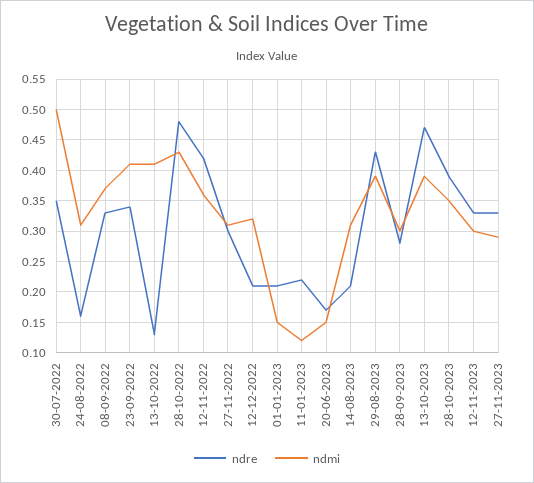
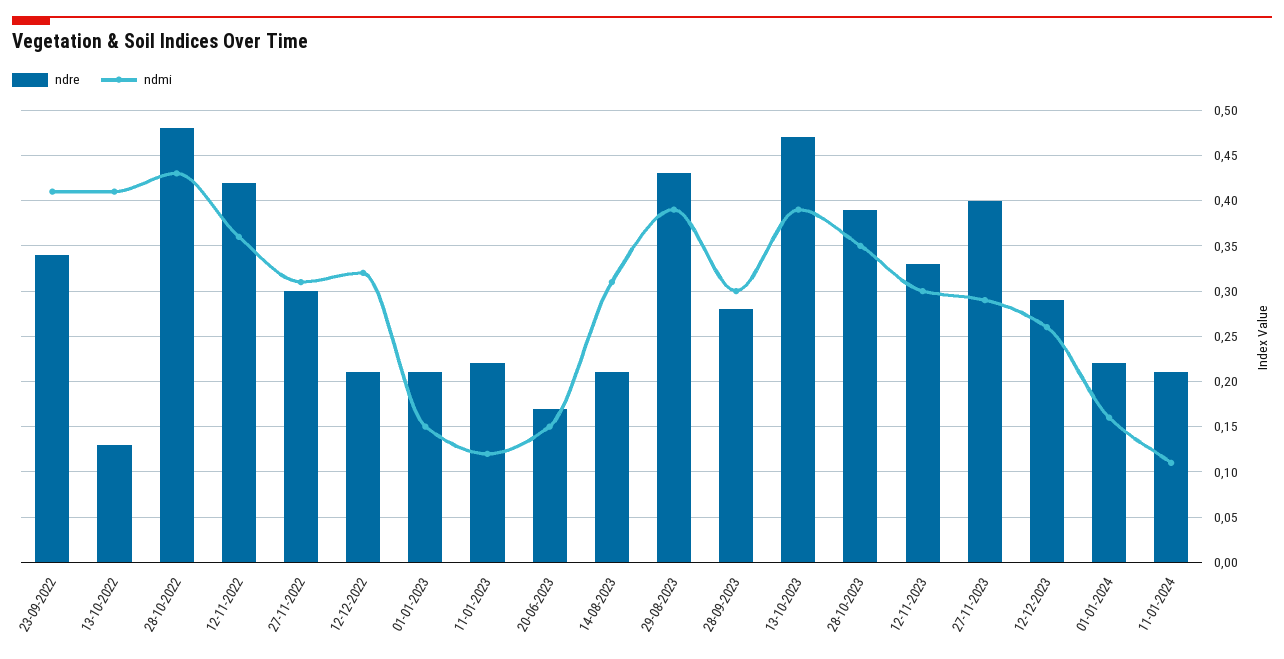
ndre, 30-07-2022: 0.35 -> none
ndmi, 30-07-2022: 0.5 -> none
ndre, 24-08-2022: 0.16 -> none
ndmi, 24-08-2022: 0.31 -> none
ndre, 08-09-2022: 0.33 -> none
ndmi, 08-09-2022: 0.37 -> none
ndre, 27-11-2023: 0.33 -> 0.4
ndre, 12-12-2023: none -> 0.29
ndmi, 12-12-2023: none -> 0.26
ndre, 01-01-2024: none -> 0.22
ndmi, 01-01-2024: none -> 0.16
ndre, 11-01-2024: none -> 0.21
ndmi, 11-01-2024: none -> 0.11

